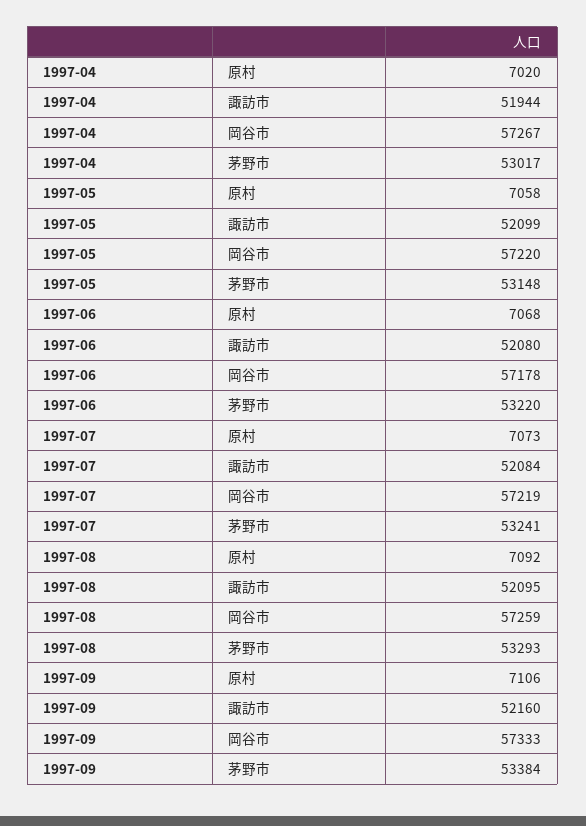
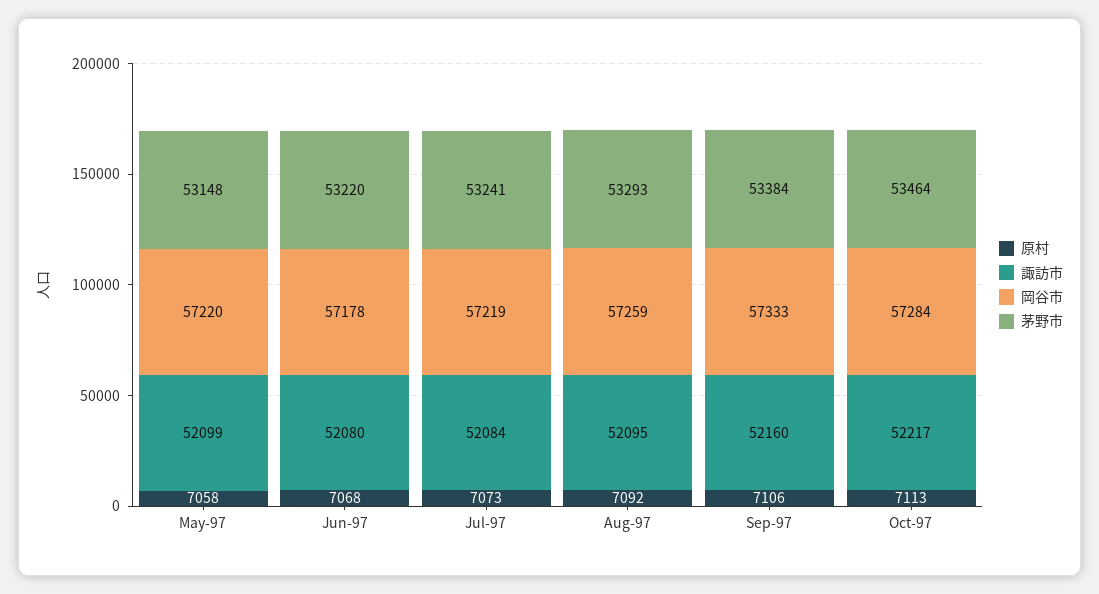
原村, 1997-04: 7020 -> none
諏訪市, 1997-04: 51944 -> none
岡谷市, 1997-04: 57267 -> none
茅野市, 1997-04: 53017 -> none
原村, Oct-97: none -> 7113
諏訪市, Oct-97: none -> 52217
岡谷市, Oct-97: none -> 57284
茅野市, Oct-97: none -> 53464

